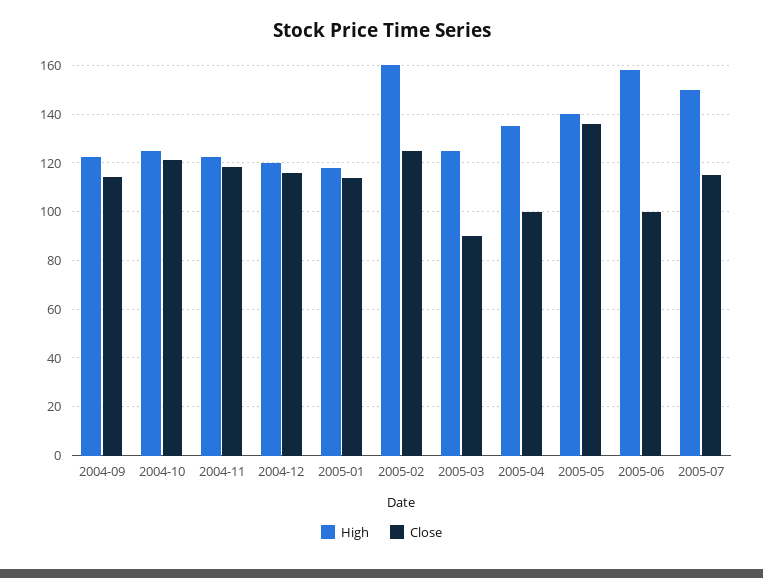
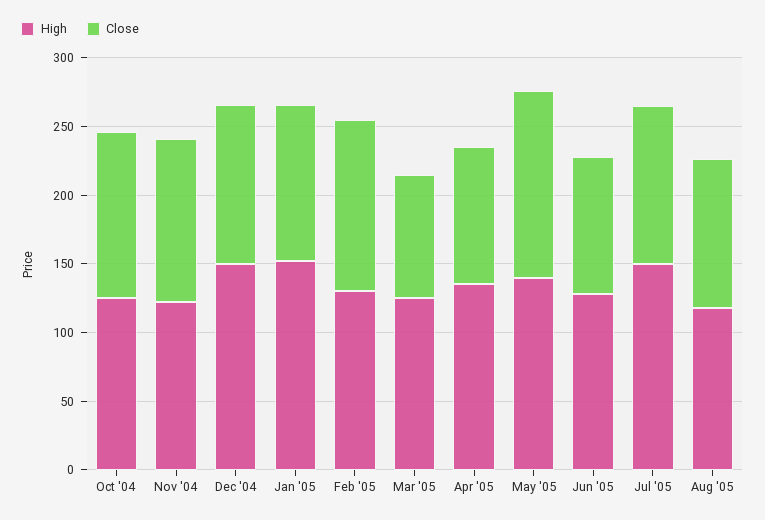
High, 2004-09: 122.5 -> none
Close, 2004-09: 115 -> none
High, 2004-12: 120 -> 150
High, 2005-01: 117.5 -> 150
High, 2005-02: 160 -> 130
High, 2005-06: 157.5 -> 130
High, Aug '05: none -> 120
Close, Aug '05: none -> 110

